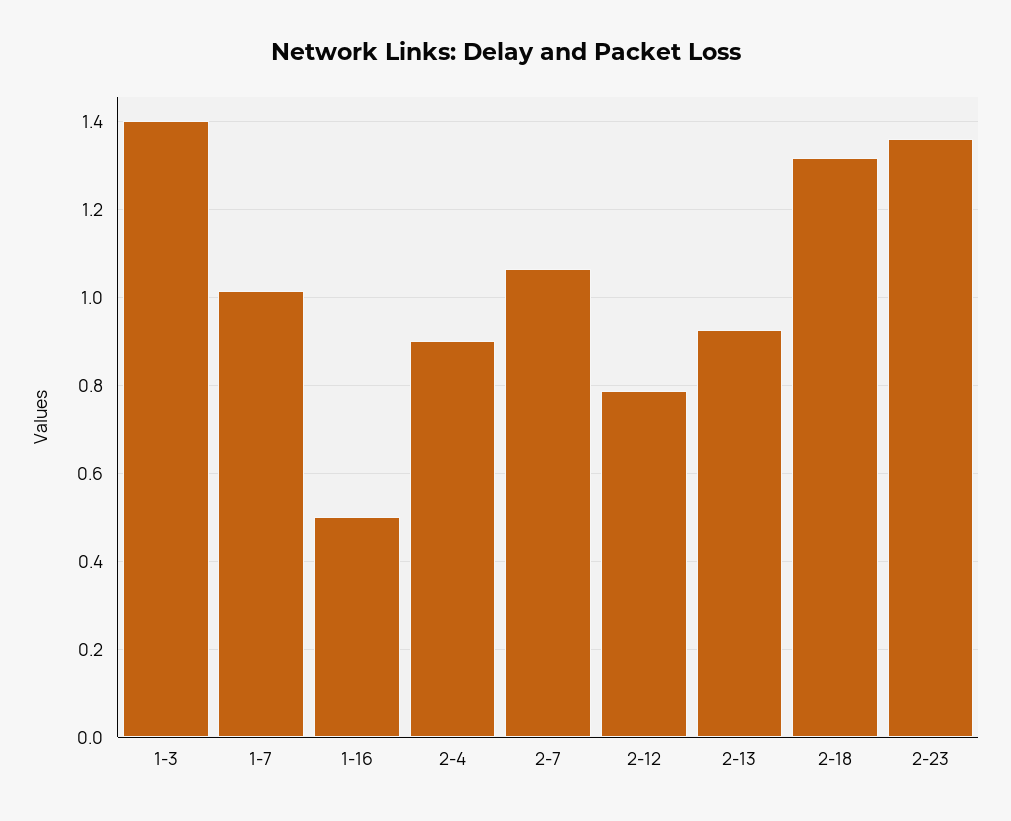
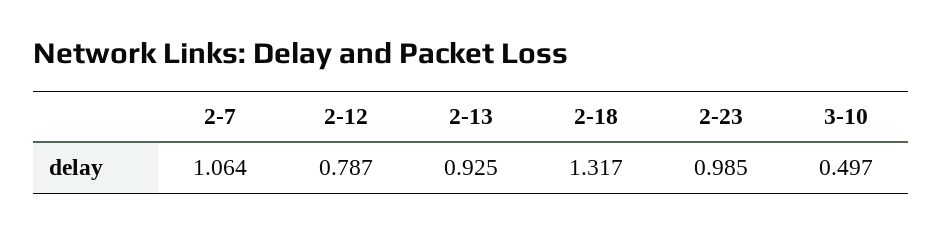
1-3: 1.4 -> none
1-7: 1.02 -> none
1-16: 0.5 -> none
2-4: 0.9 -> none
2-23: 1.36 -> 0.985
3-10: none -> 0.497

